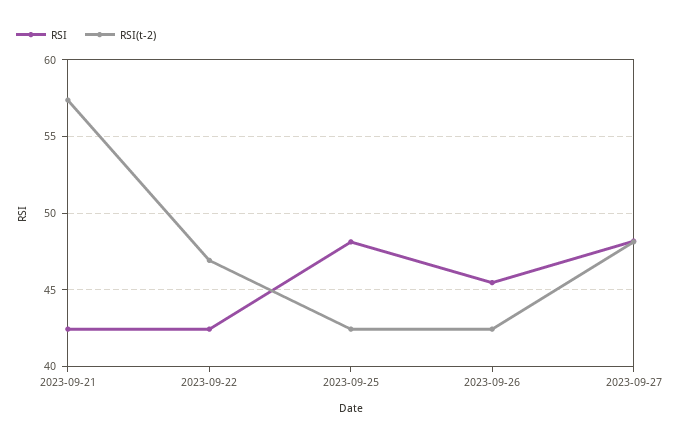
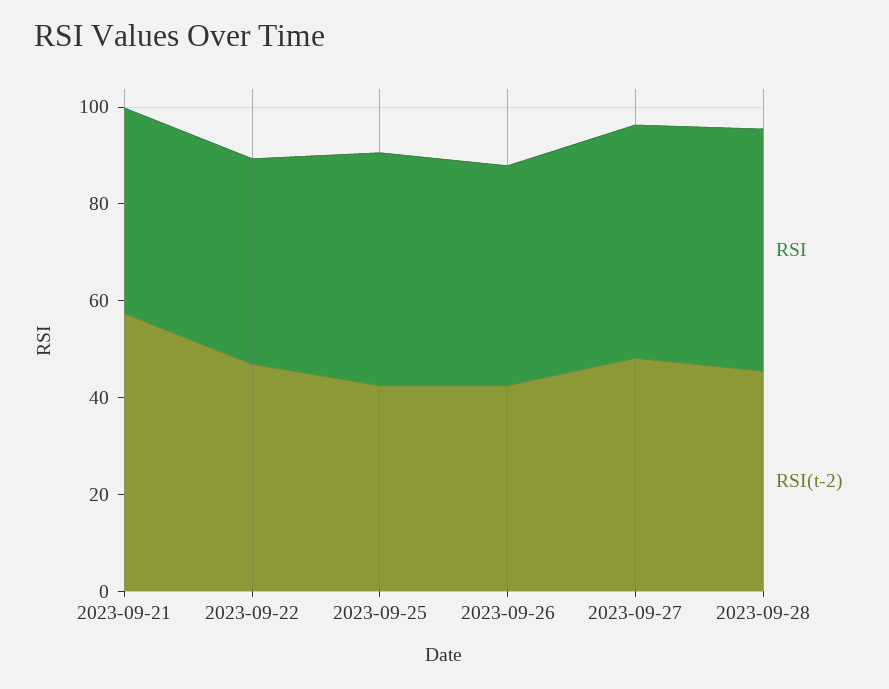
RSI, 2023-09-28: none -> 50
RSI(t-2), 2023-09-28: none -> 45

